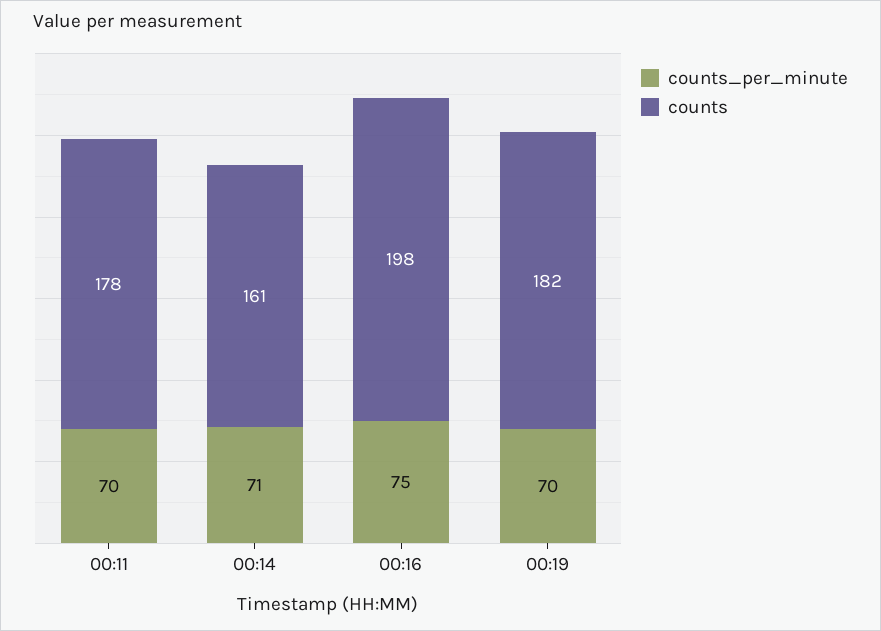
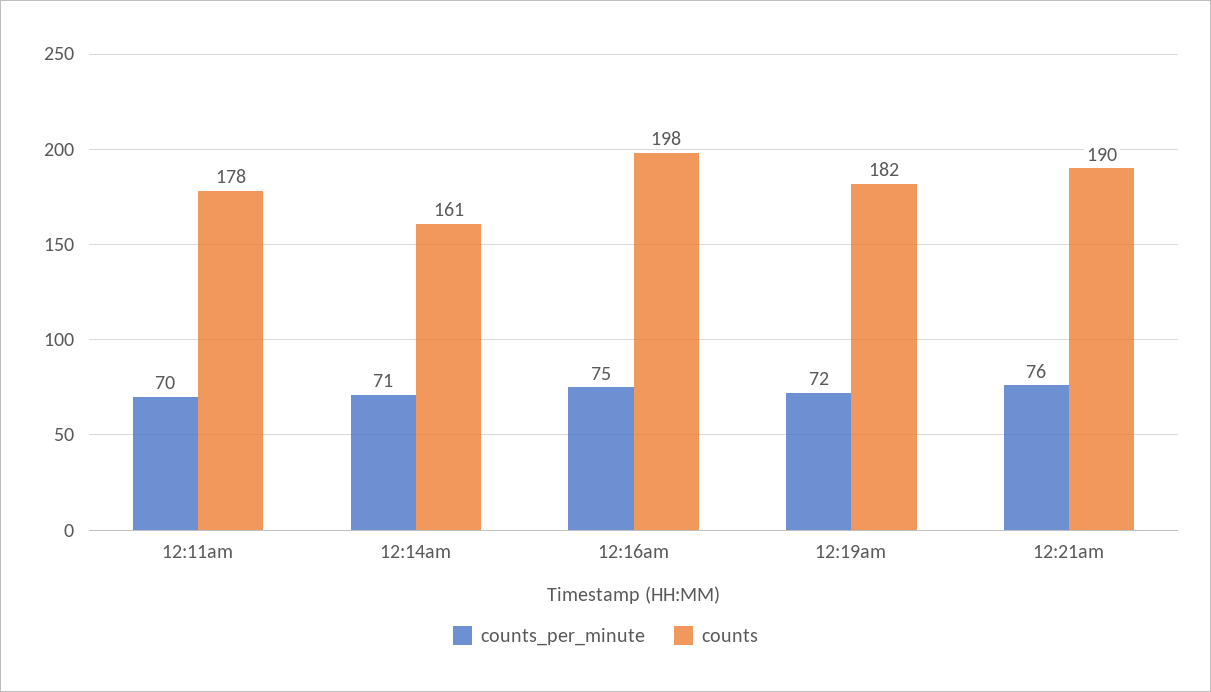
counts_per_minute, 00:19: 70 -> 72
counts_per_minute, 12:21am: none -> 76
counts, 12:21am: none -> 190

